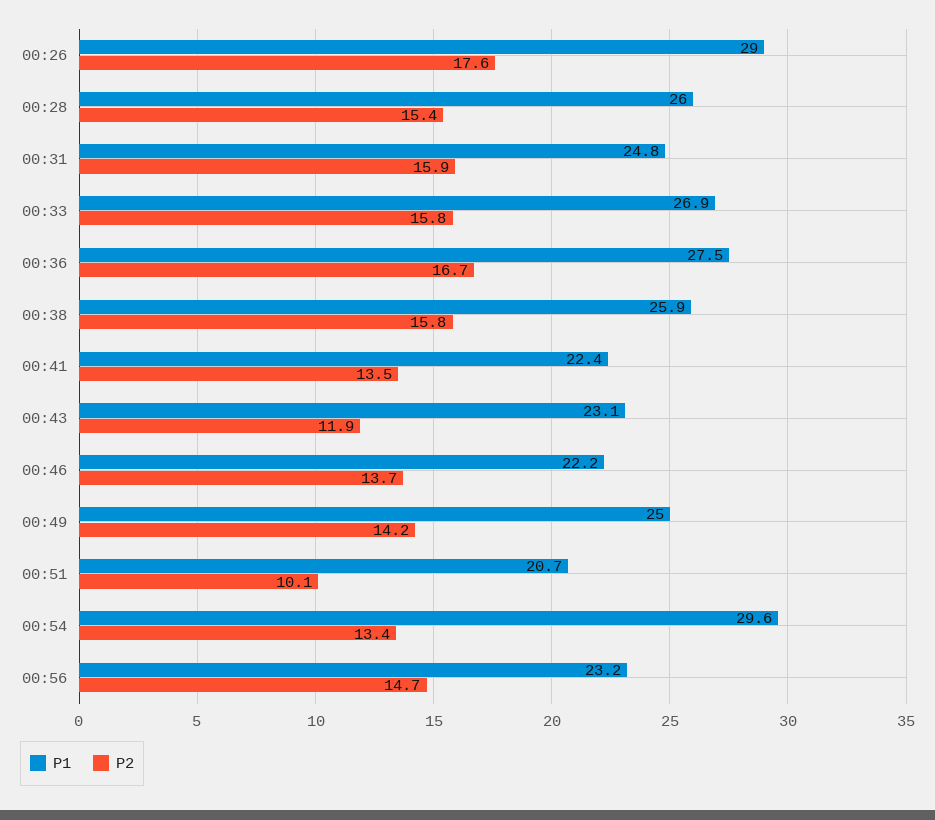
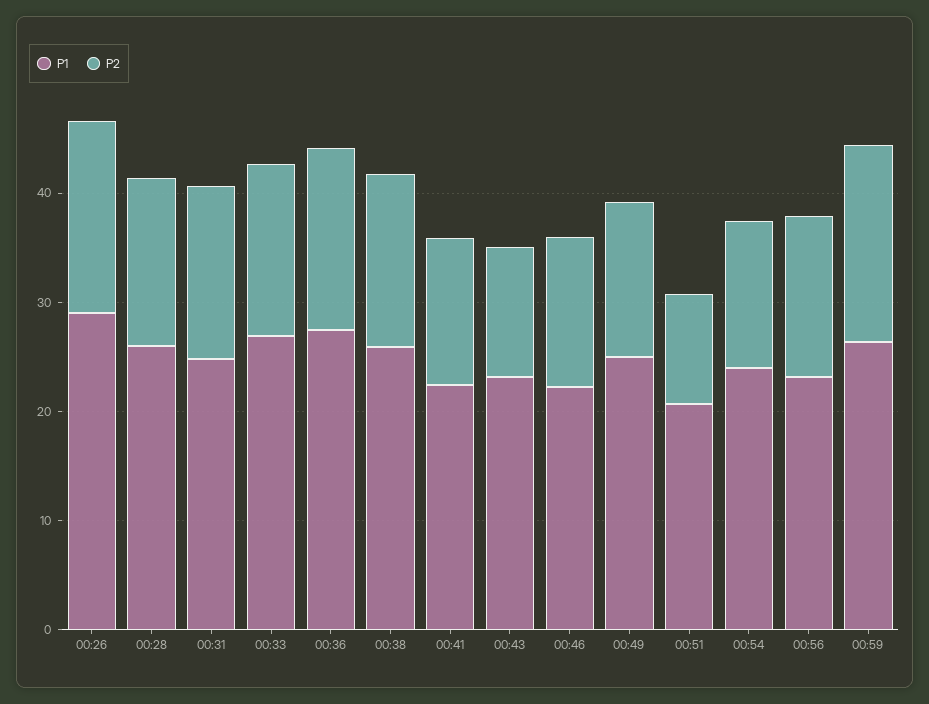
P1, 00:54: 29.6 -> 24
P1, 00:59: none -> 26
P2, 00:59: none -> 18

